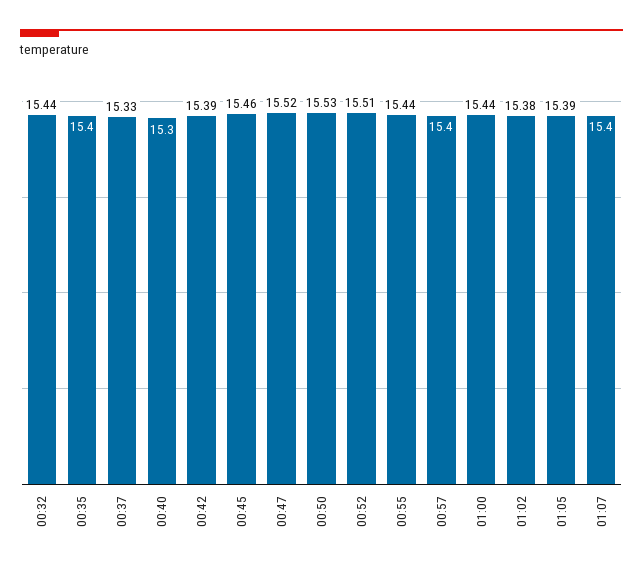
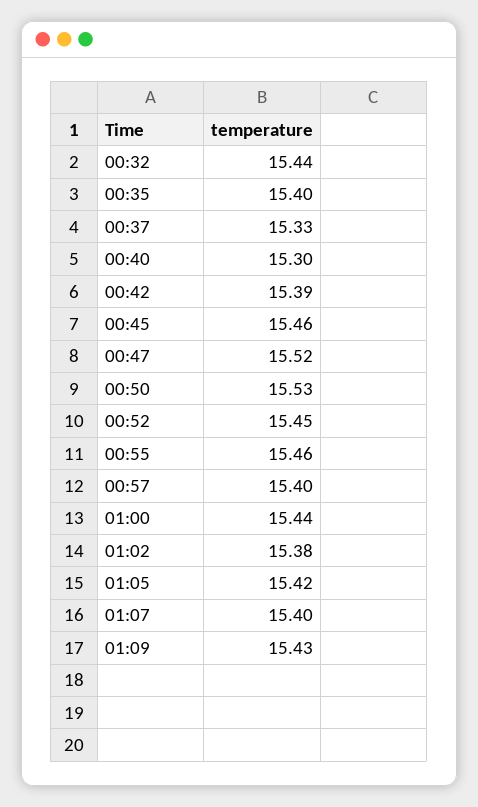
00:52: 15.51 -> 15.45
00:55: 15.44 -> 15.46
01:05: 15.39 -> 15.42
01:09: none -> 15.43

